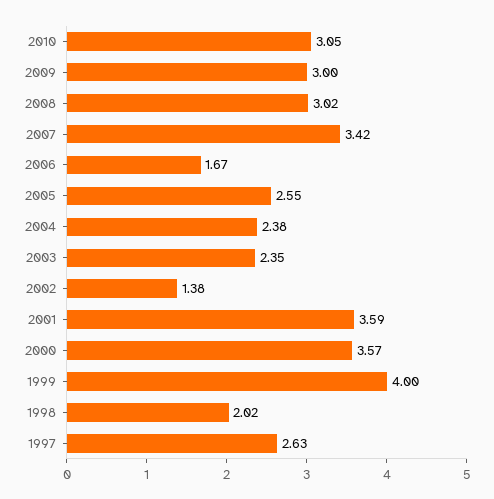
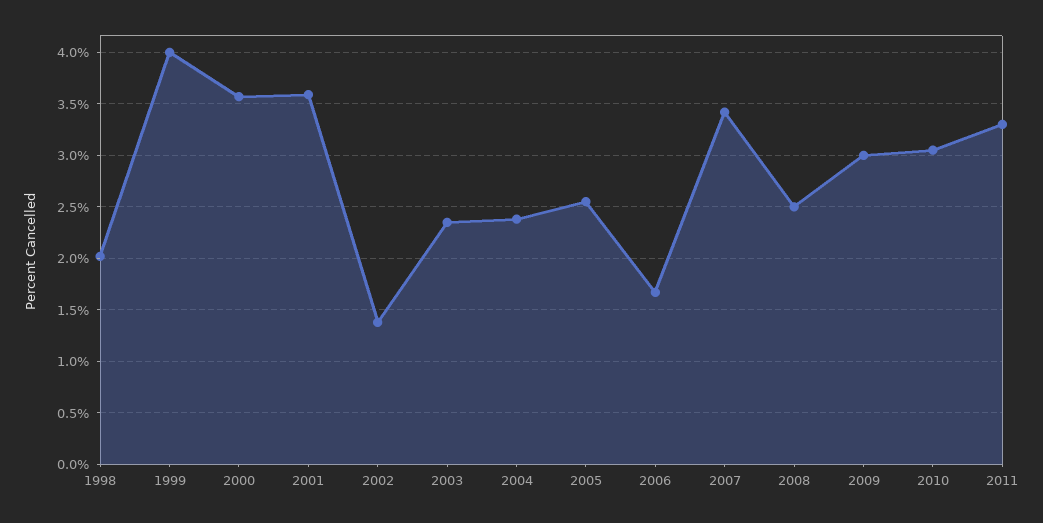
2008: 3.02 -> 2.5
1997: 2.63 -> none
2011: none -> 3.3

